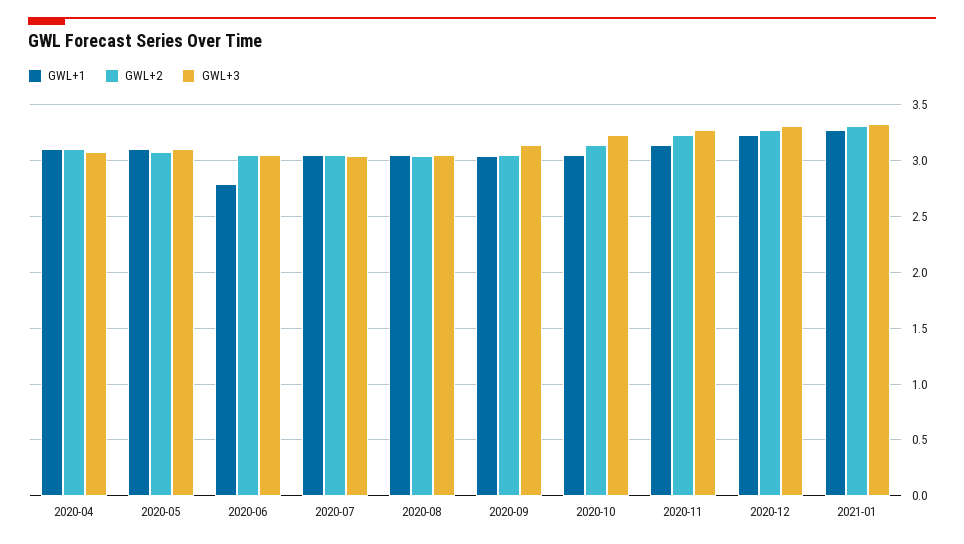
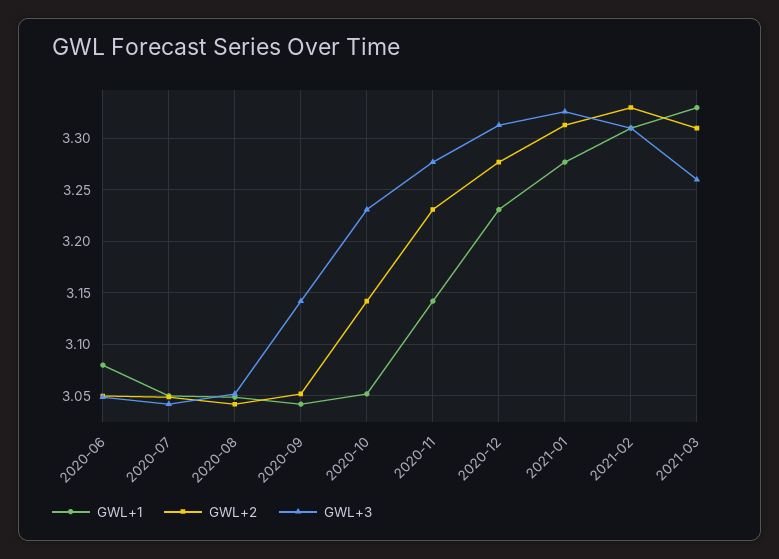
GWL+1, 2020-04: 3.1 -> none
GWL+2, 2020-04: 3.1 -> none
GWL+3, 2020-04: 3.1 -> none
GWL+1, 2020-05: 3.1 -> none
GWL+2, 2020-05: 3.1 -> none
GWL+3, 2020-05: 3.1 -> none
GWL+1, 2020-06: 2.8 -> 3.08
GWL+1, 2021-02: none -> 3.31
GWL+2, 2021-02: none -> 3.33
GWL+3, 2021-02: none -> 3.31
GWL+1, 2021-03: none -> 3.33
GWL+2, 2021-03: none -> 3.31
GWL+3, 2021-03: none -> 3.26

